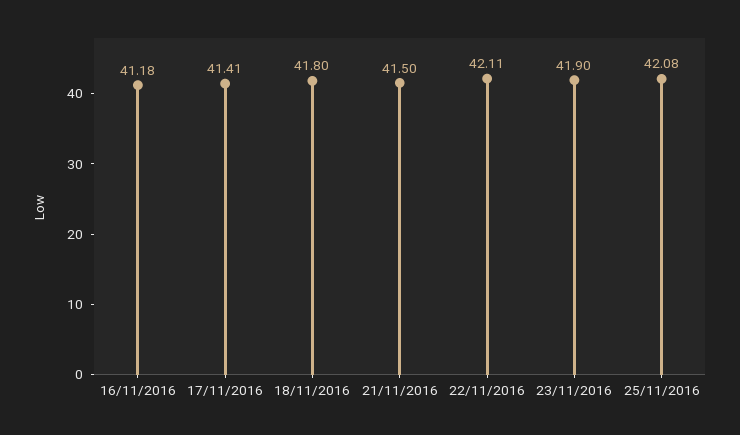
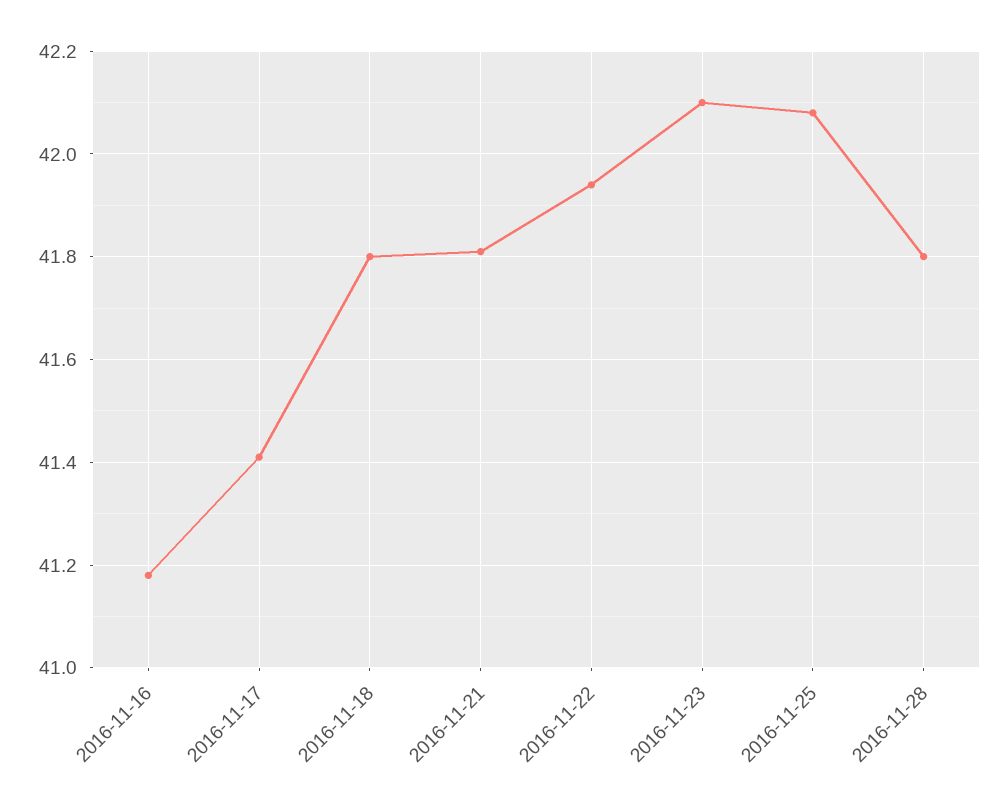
21/11/2016: 41.5 -> 41.8
22/11/2016: 42.11 -> 41.95
23/11/2016: 41.9 -> 42.1
2016-11-28: none -> 41.8

